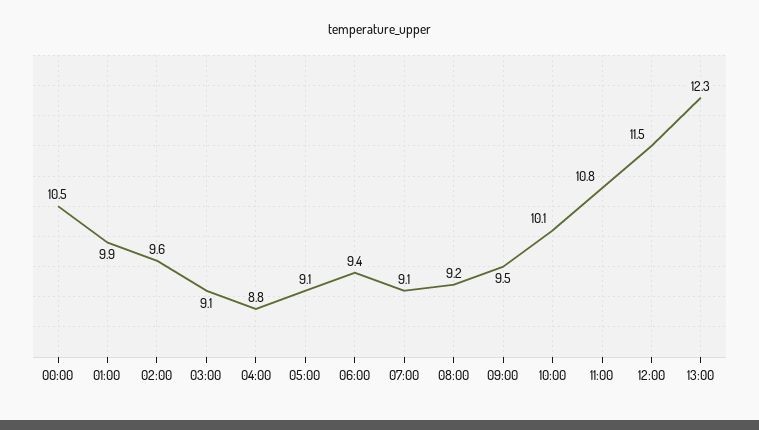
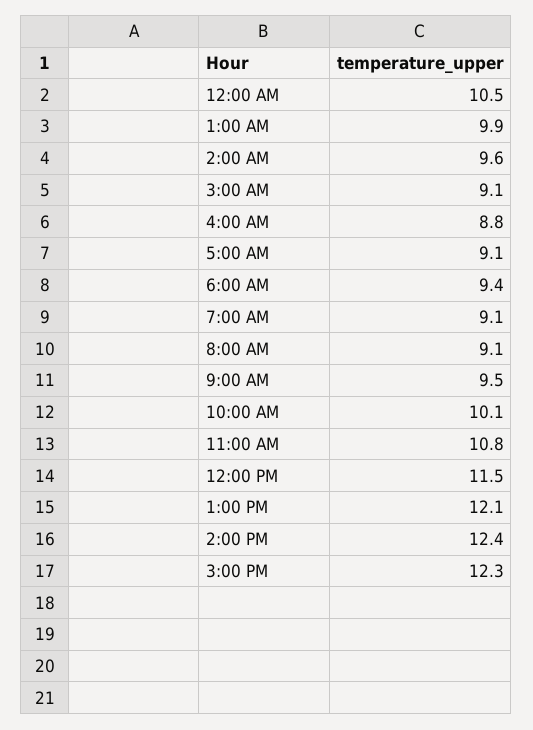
08:00: 9.2 -> 9.1
13:00: 12.3 -> 12.1
2:00 PM: none -> 12.4
3:00 PM: none -> 12.3

